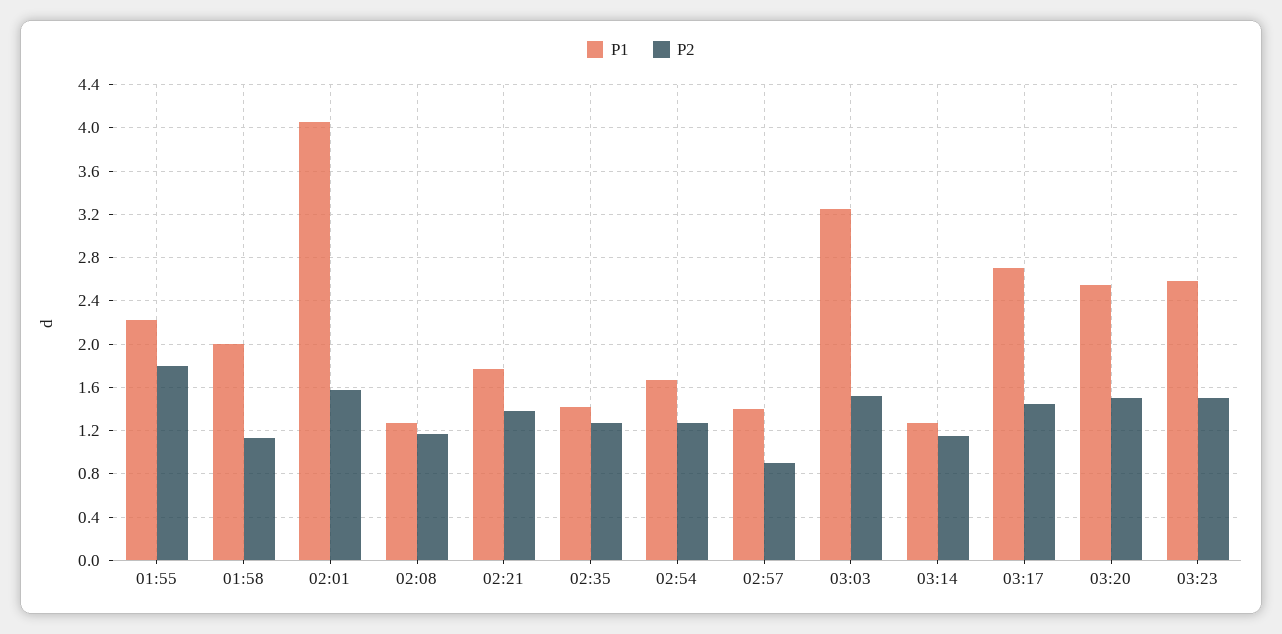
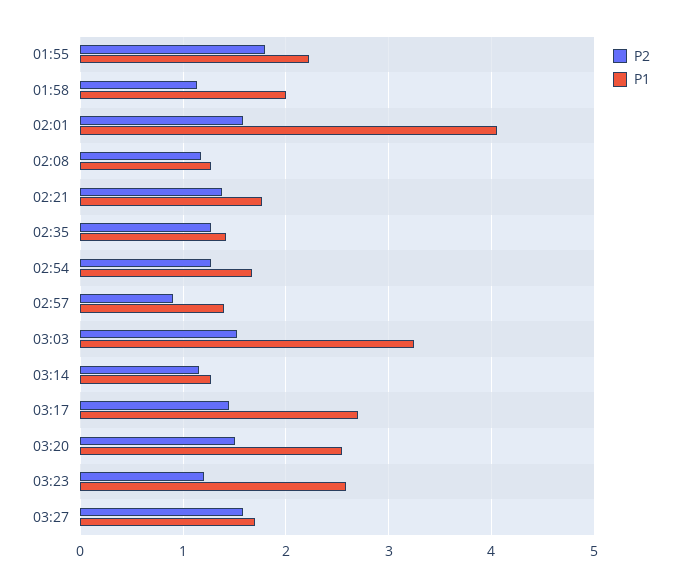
P2, 03:23: 1.5 -> 1.2
P2, 03:27: none -> 1.6
P1, 03:27: none -> 1.7

